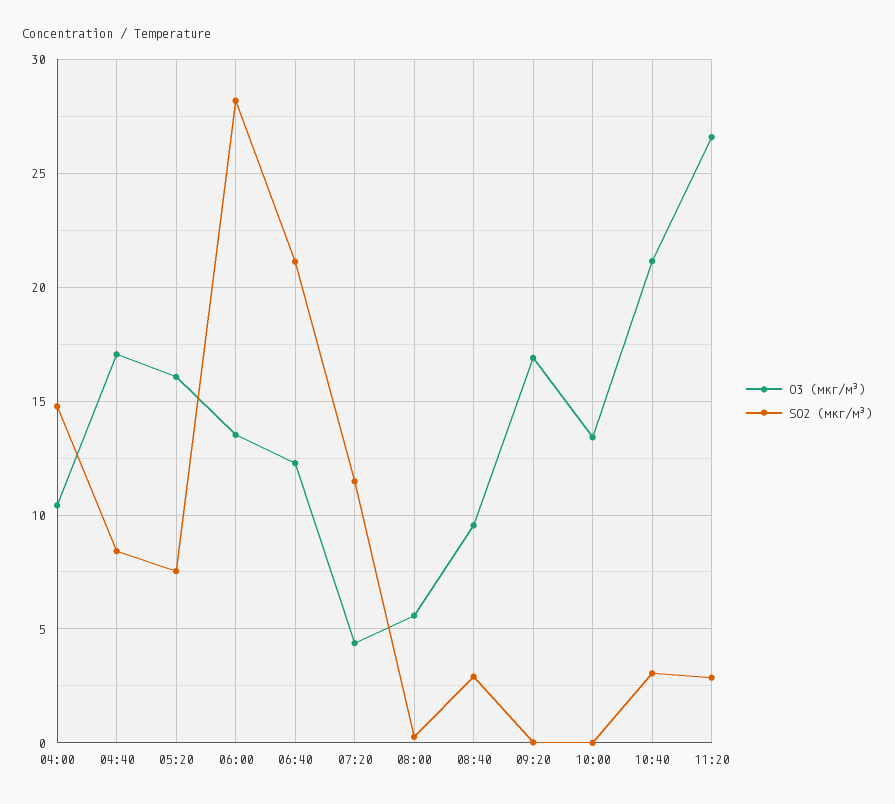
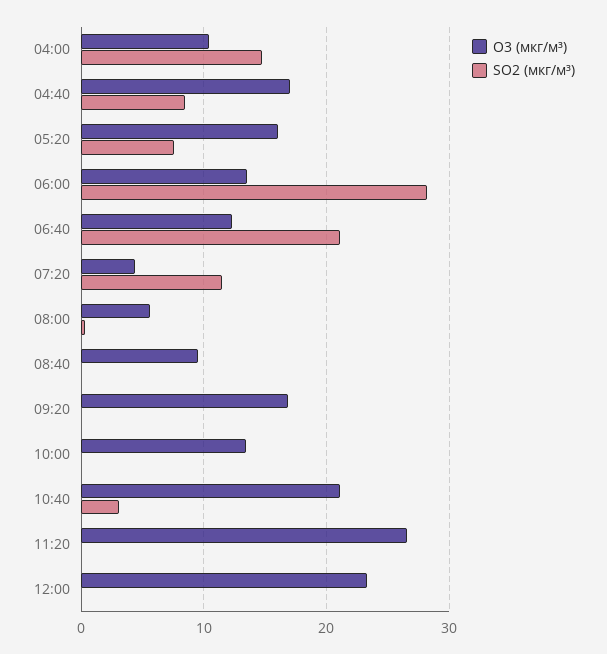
SO2 (мкг/м³), 08:40: 3 -> 0
SO2 (мкг/м³), 11:20: 3 -> 0
O3 (мкг/м³), 12:00: none -> 23
SO2 (мкг/м³), 12:00: none -> 0

